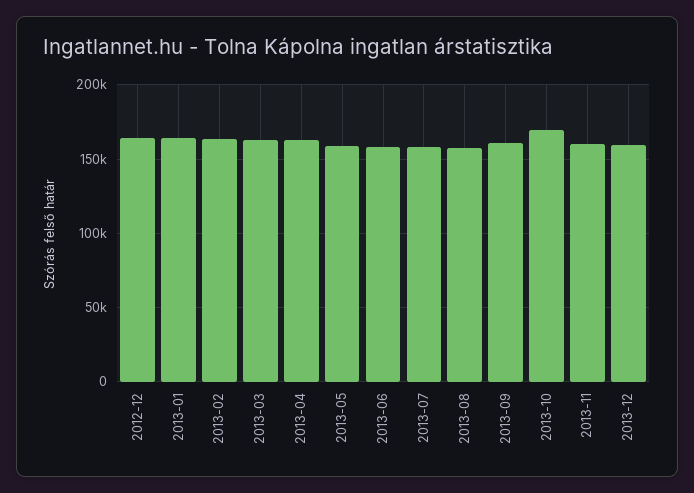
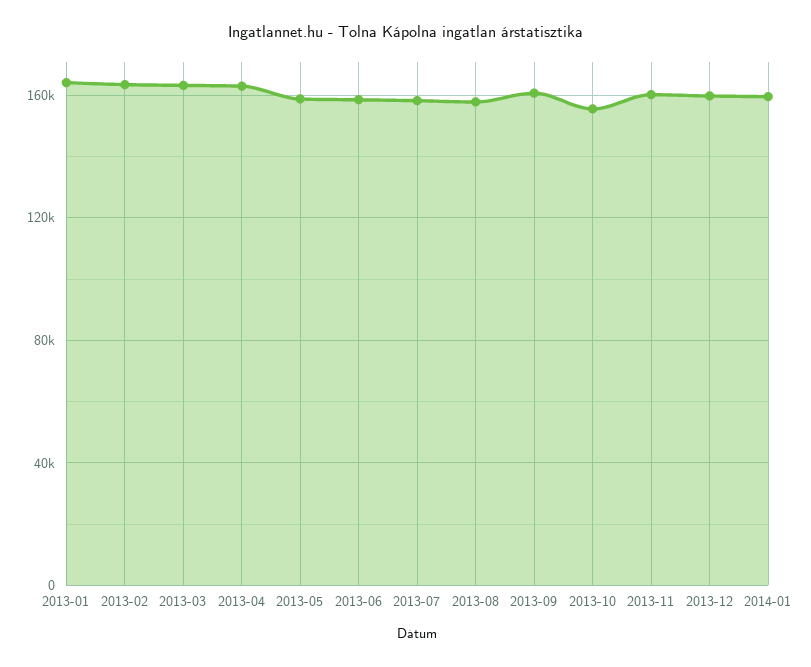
2012-12: 165000 -> none
2013-10: 170000 -> 155000
2014-01: none -> 160000

